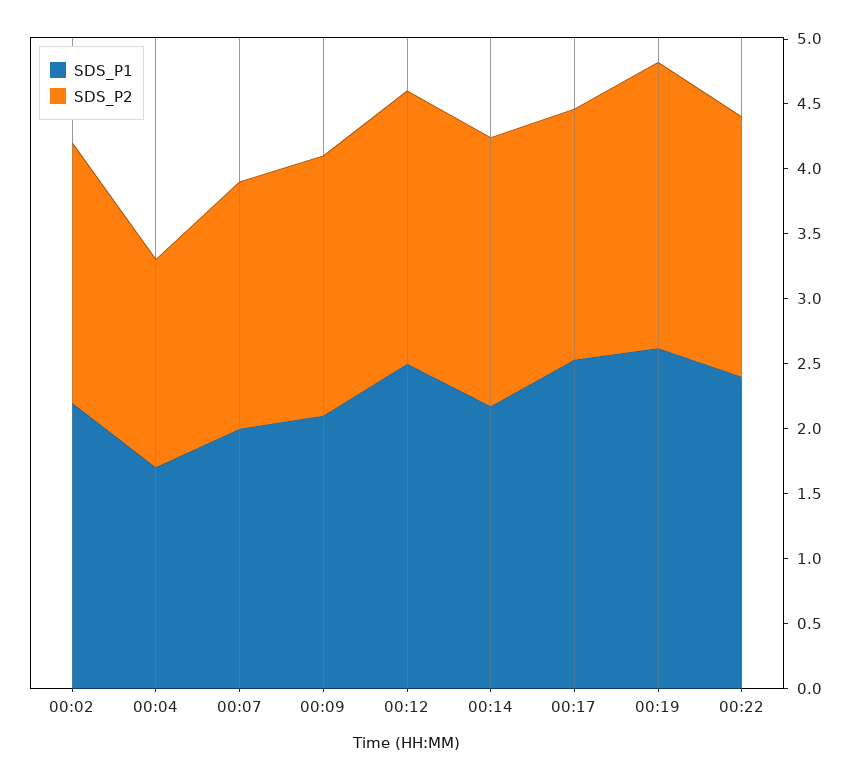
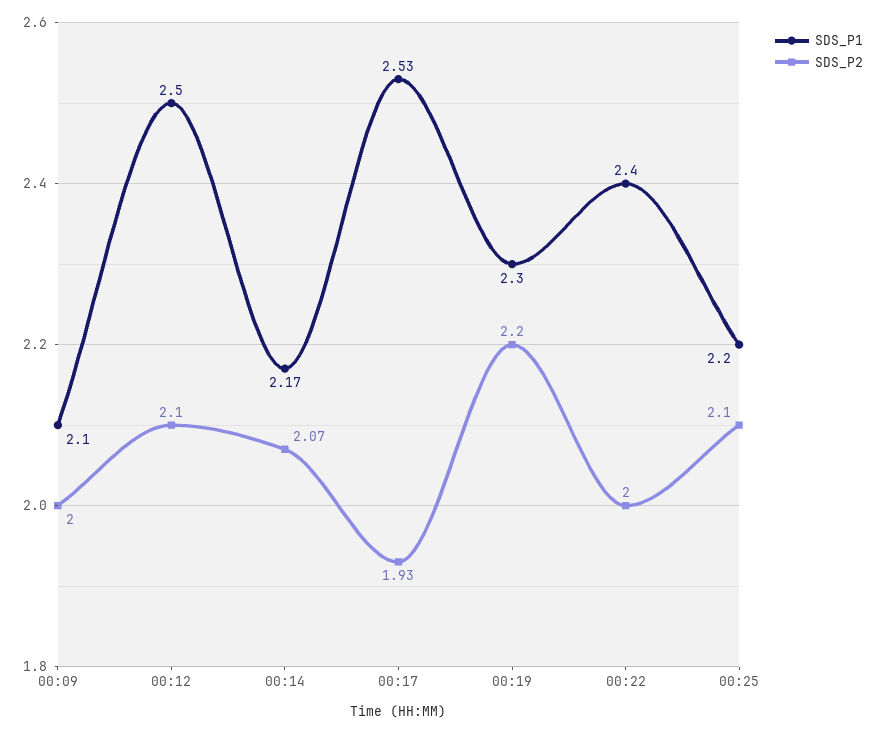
SDS_P1, 00:02: 2.2 -> none
SDS_P2, 00:02: 2 -> none
SDS_P1, 00:04: 1.7 -> none
SDS_P2, 00:04: 1.6 -> none
SDS_P1, 00:07: 2 -> none
SDS_P2, 00:07: 1.9 -> none
SDS_P1, 00:19: 2.6 -> 2.3
SDS_P1, 00:25: none -> 2.2
SDS_P2, 00:25: none -> 2.1

